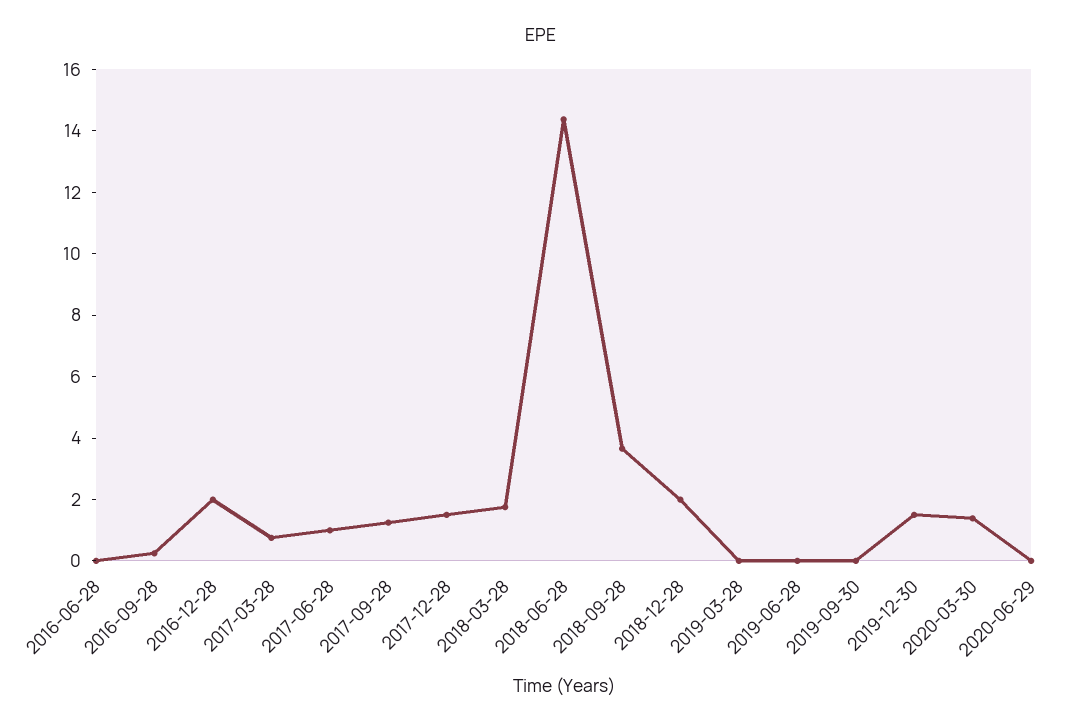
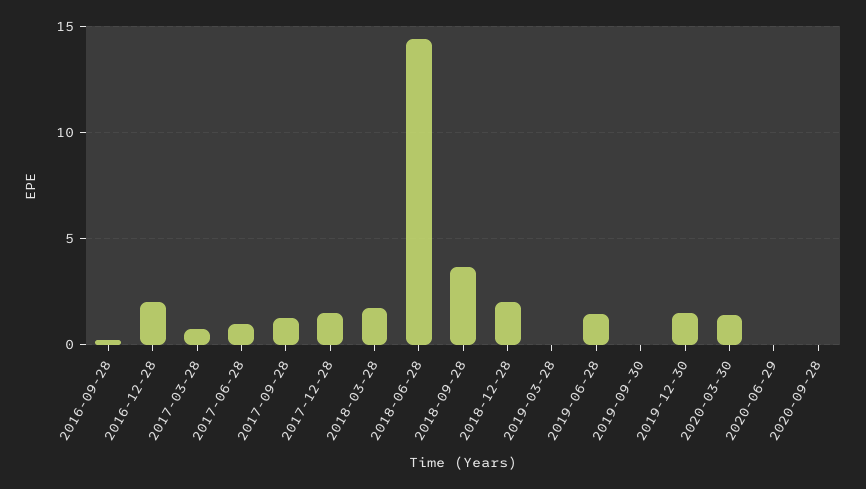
2016-06-28: 0 -> none
2019-06-28: 0 -> 1.5
2020-09-28: none -> 0

